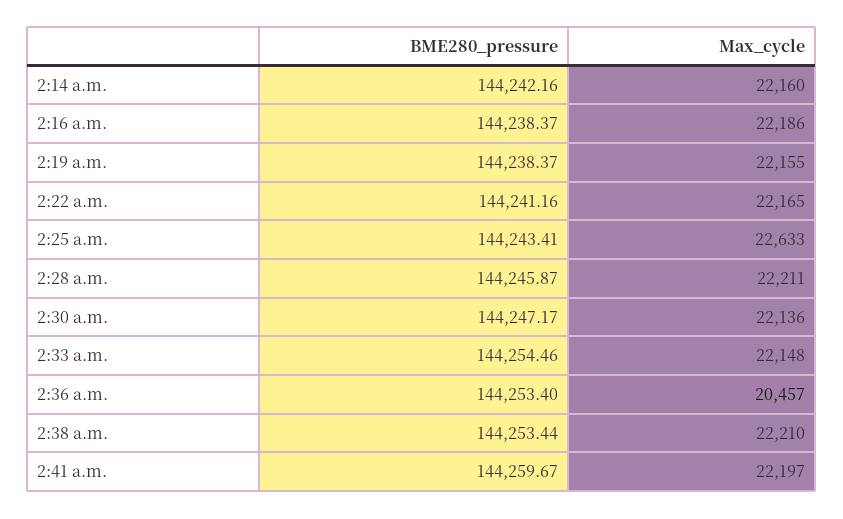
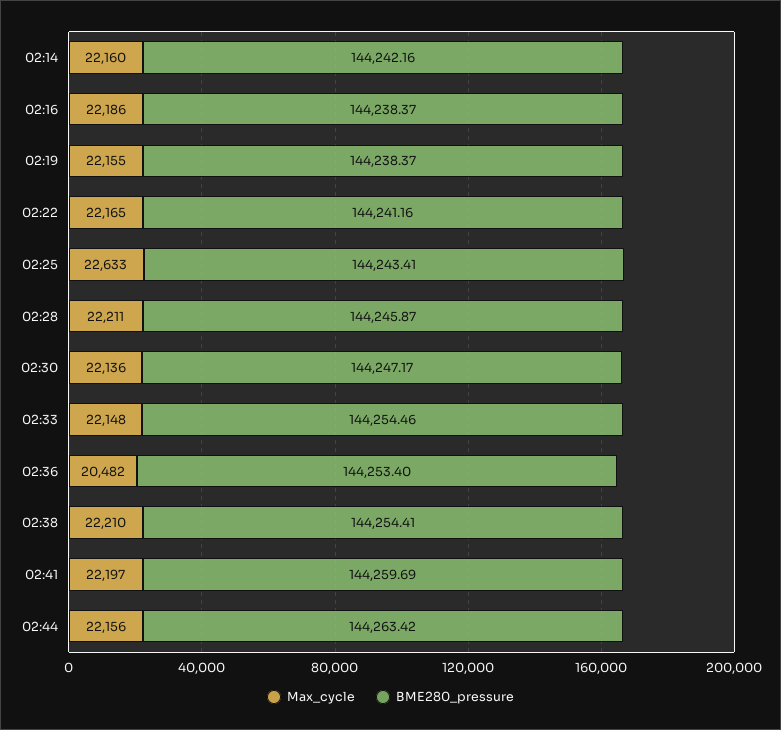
Max_cycle, 2:36 a.m.: 20457 -> 20482
BME280_pressure, 2:38 a.m.: 144253.44 -> 144254.41
BME280_pressure, 2:41 a.m.: 144259.67 -> 144259.69
Max_cycle, 02:44: none -> 22156
BME280_pressure, 02:44: none -> 144263.42

